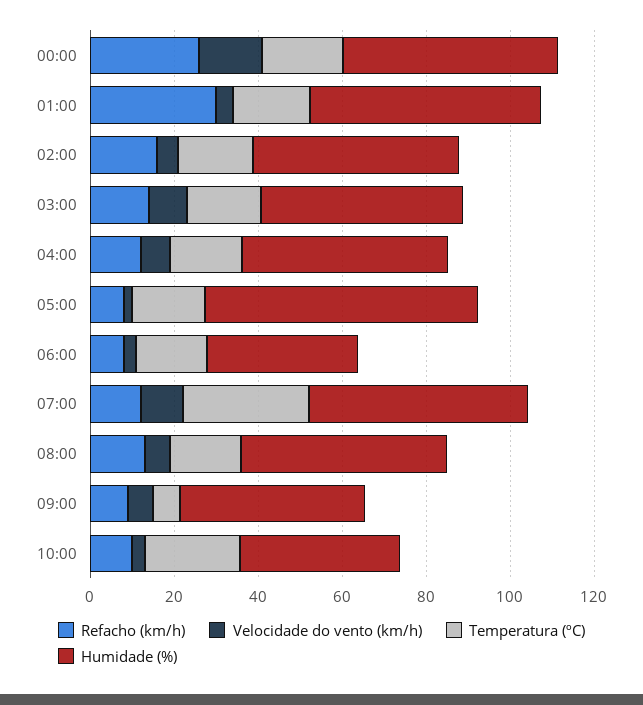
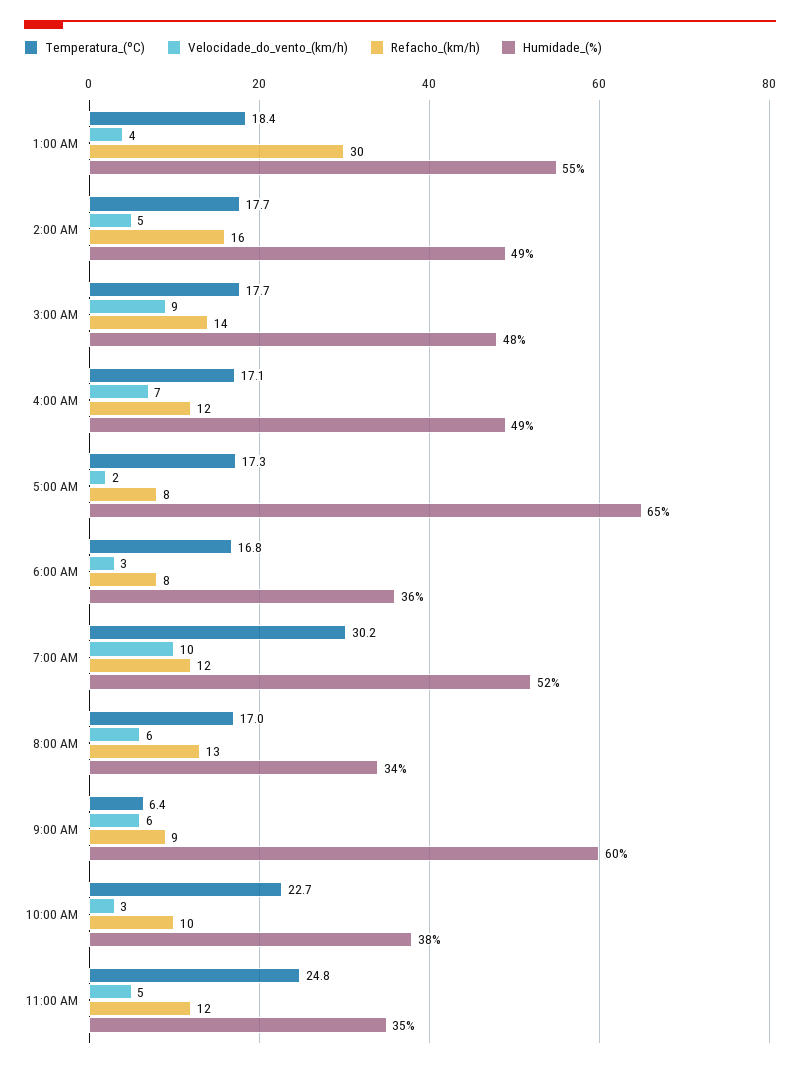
Refacho (km/h), 00:00: 25 -> none
Velocidade do vento (km/h), 00:00: 15 -> none
Temperatura (ºC), 00:00: 20 -> none
Humidade (%), 00:00: 50 -> none
Humidade (%), 08:00: 50 -> 34
Humidade (%), 09:00: 45 -> 60
Temperatura (ºC), 11:00 AM: none -> 24.8
Velocidade do vento (km/h), 11:00 AM: none -> 5
Refacho (km/h), 11:00 AM: none -> 12
Humidade (%), 11:00 AM: none -> 35

